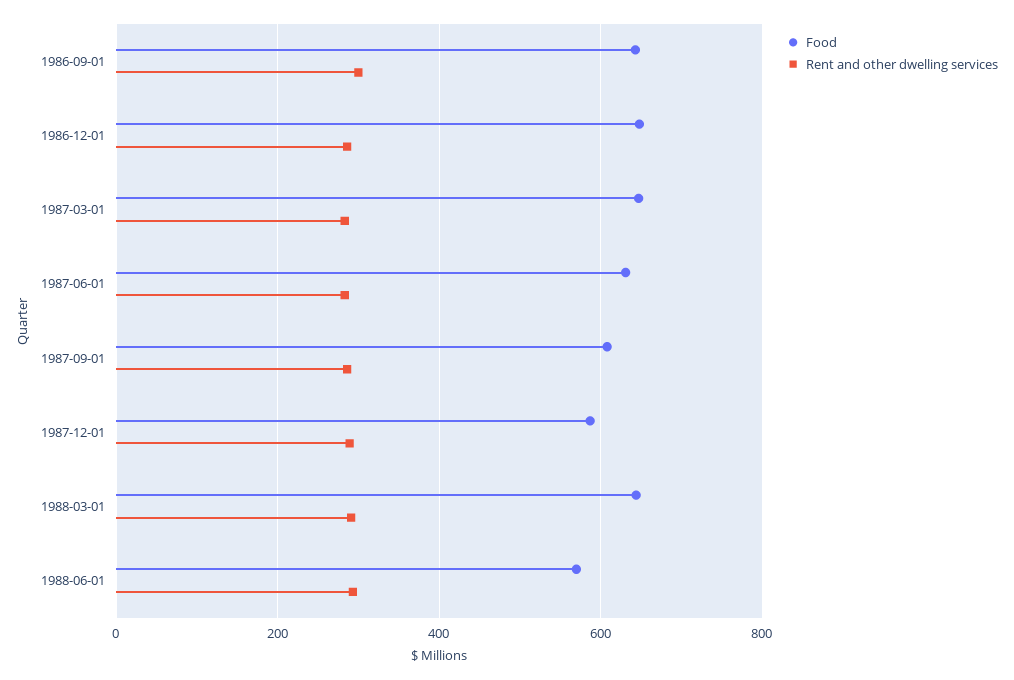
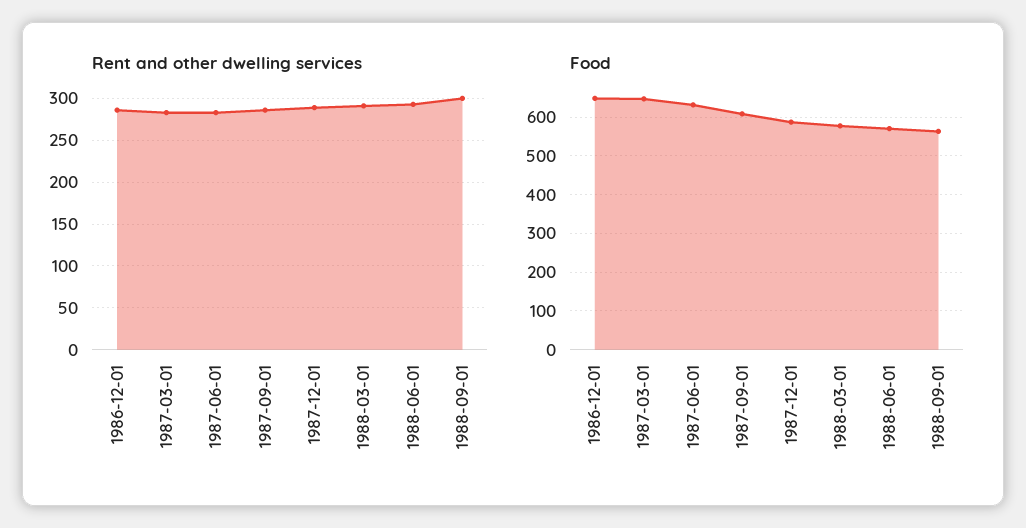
Food, 1986-09-01: 640 -> none
Rent and other dwelling services, 1986-09-01: 300 -> none
Food, 1988-03-01: 640 -> 580
Rent and other dwelling services, 1988-09-01: none -> 300
Food, 1988-09-01: none -> 560

